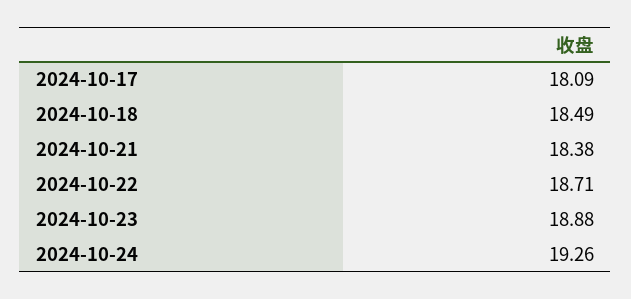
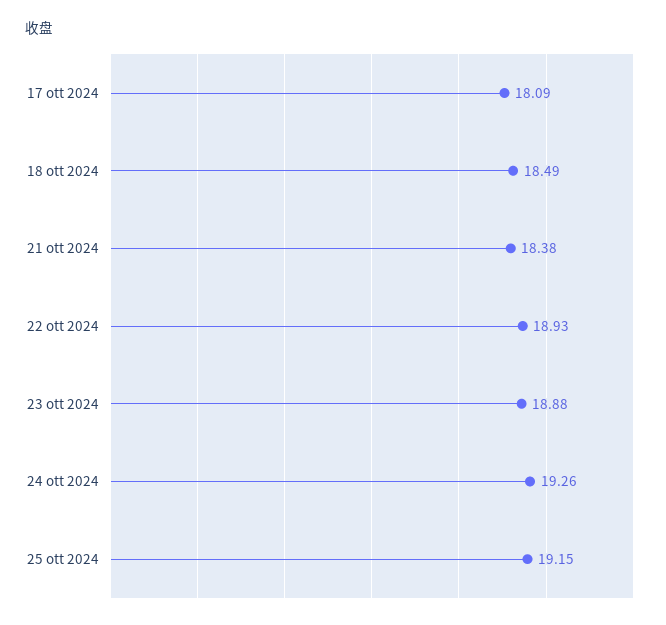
2024-10-22: 18.71 -> 18.93
25 ott 2024: none -> 19.15

